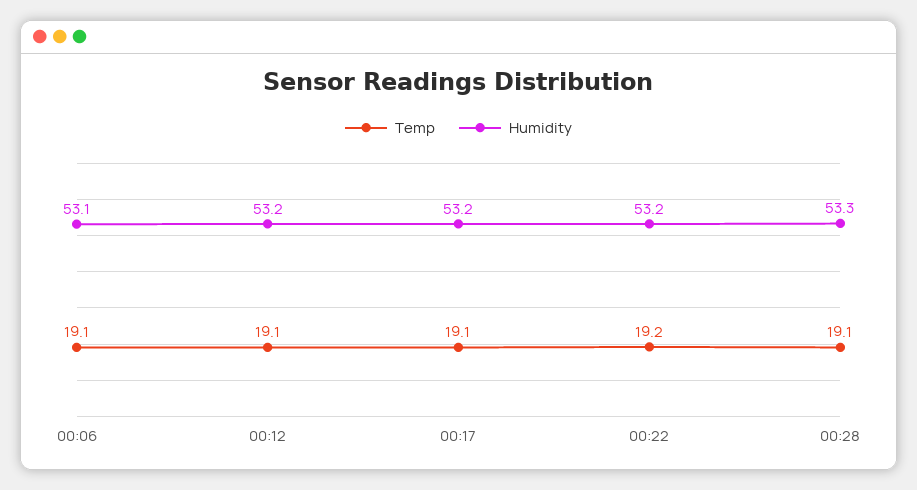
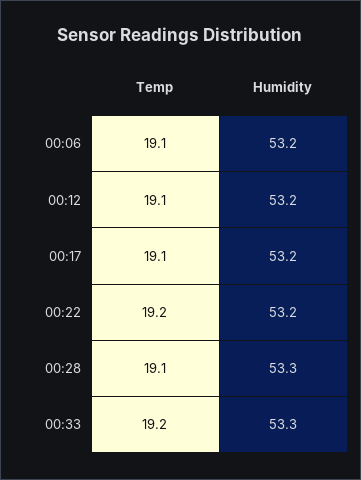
Humidity, 00:06: 53.1 -> 53.2
Temp, 00:33: none -> 19.2
Humidity, 00:33: none -> 53.3

